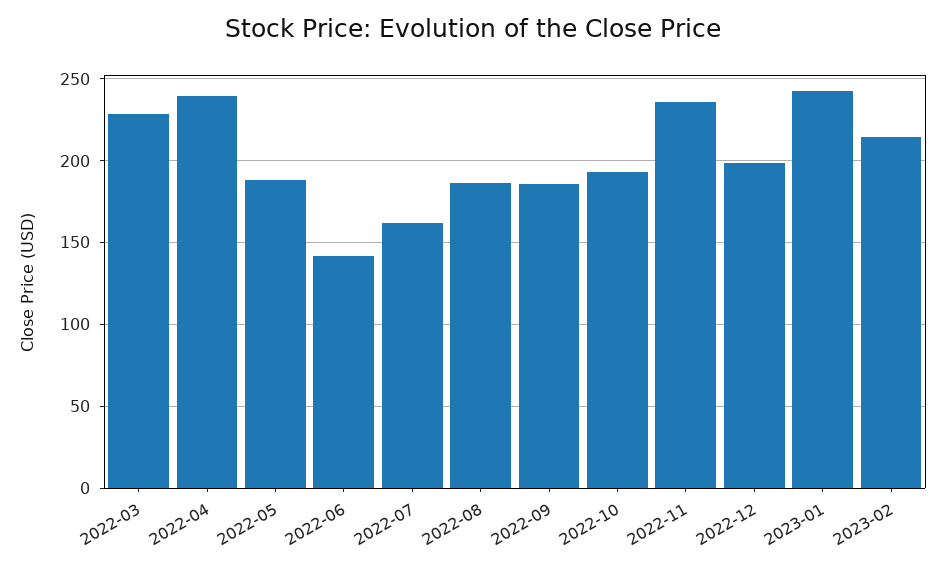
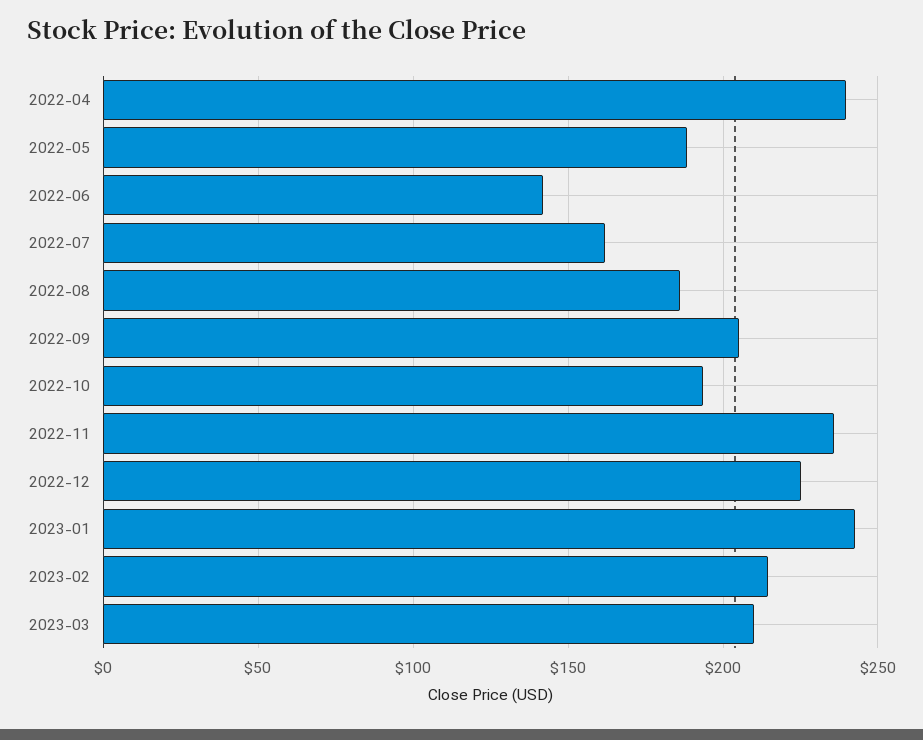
2022-03: 230 -> none
2022-09: 185 -> 205
2022-12: 200 -> 225
2023-03: none -> 210

